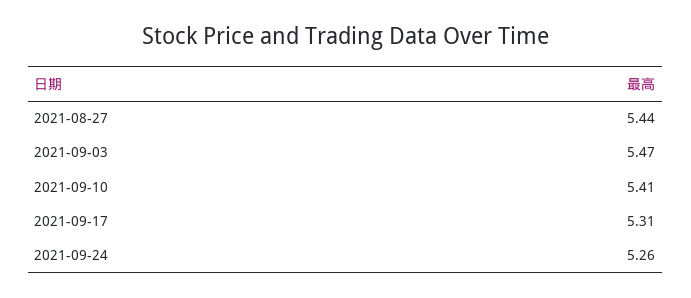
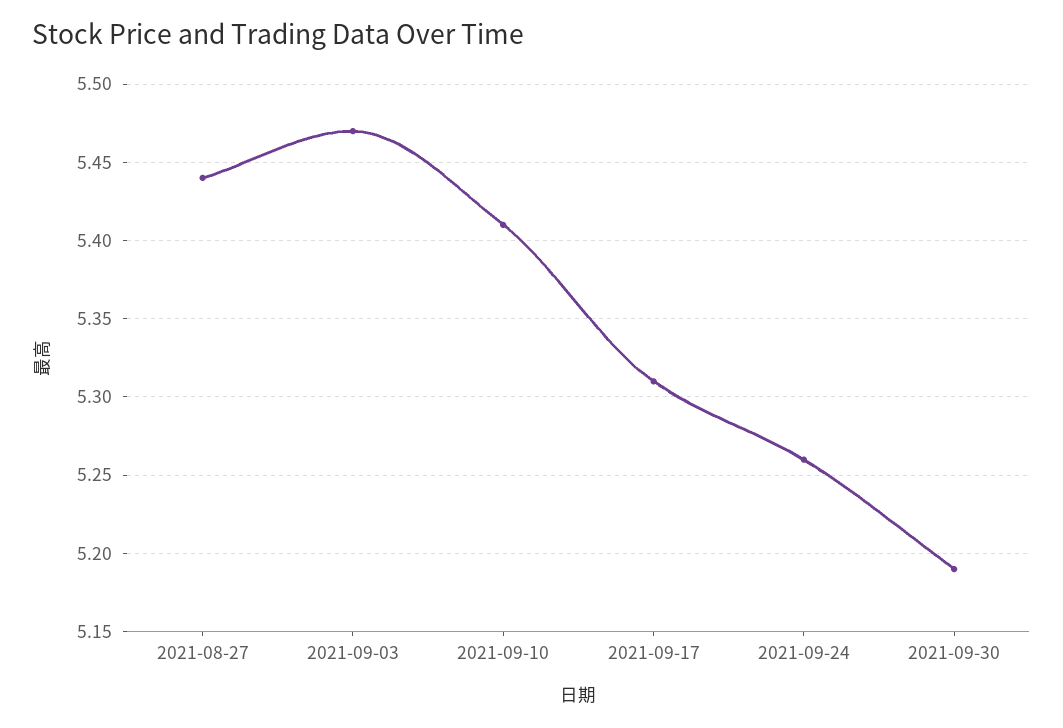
2021-09-30: none -> 5.19

